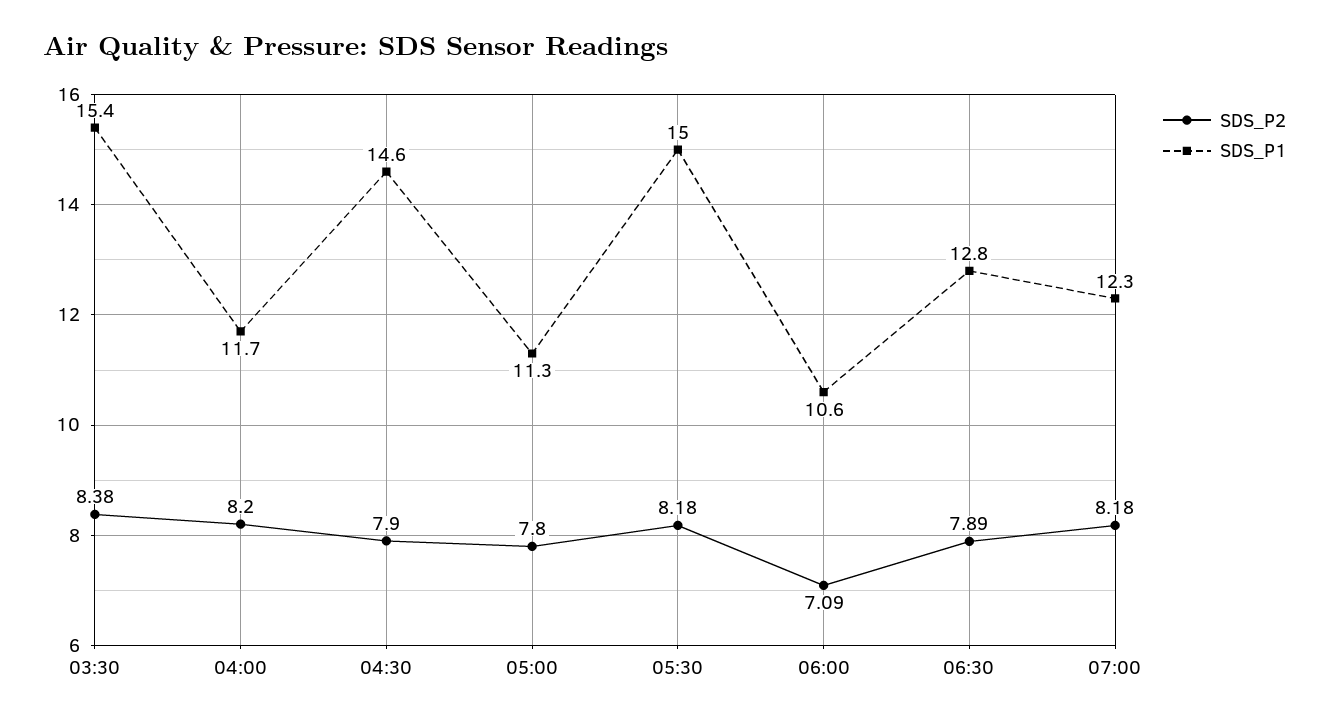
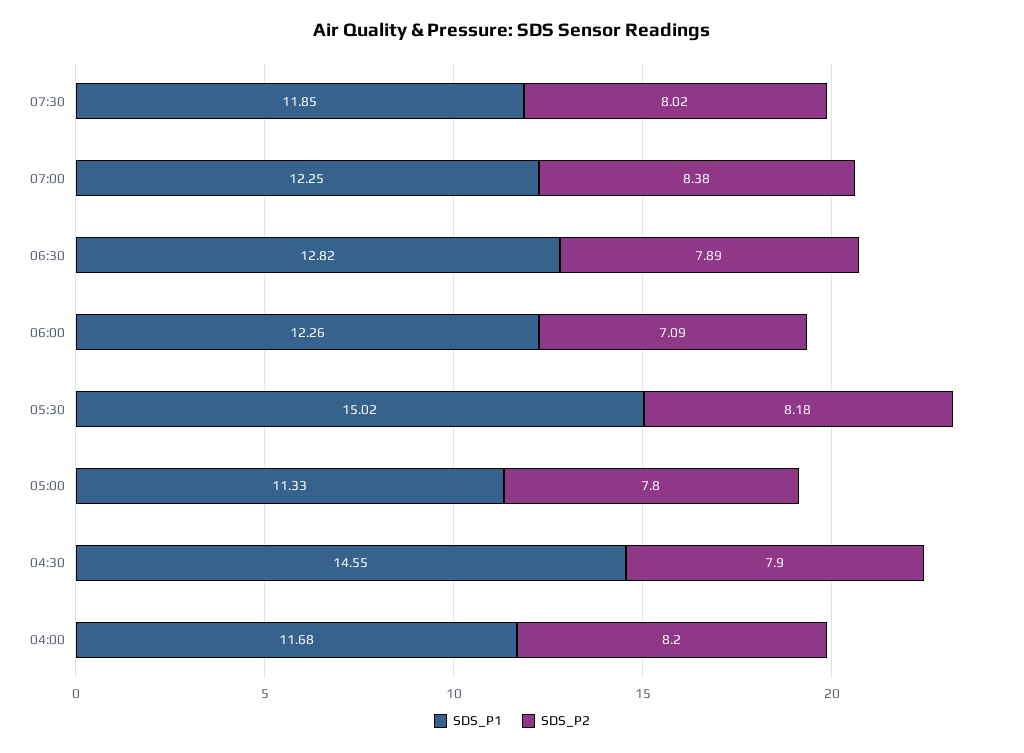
SDS_P2, 03:30: 8.38 -> none
SDS_P1, 03:30: 15.4 -> none
SDS_P1, 06:00: 10.6 -> 12.26
SDS_P2, 07:00: 8.18 -> 8.38
SDS_P1, 07:30: none -> 11.85
SDS_P2, 07:30: none -> 8.02

